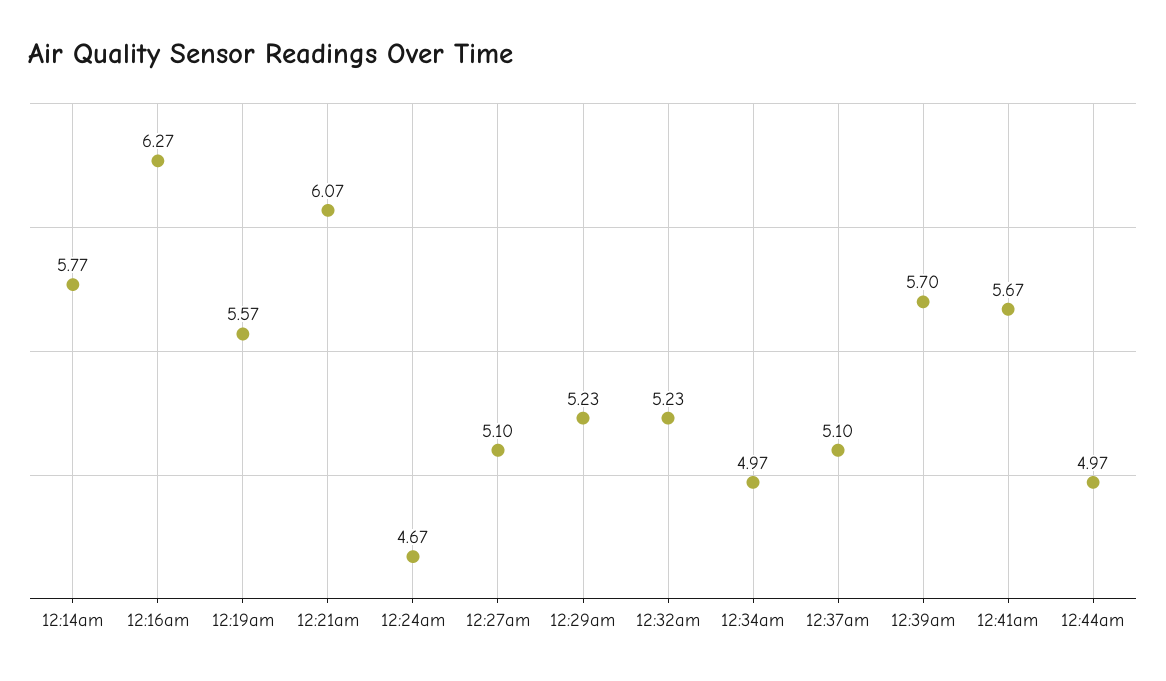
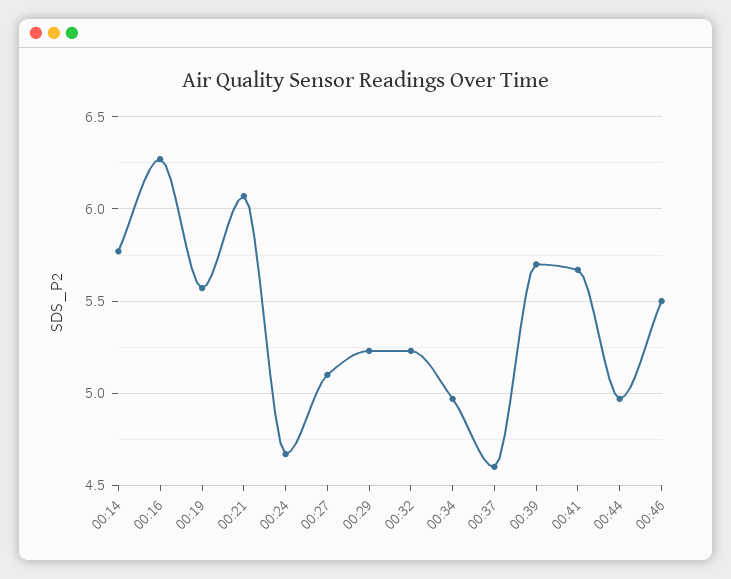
12:37am: 5.1 -> 4.6
00:46: none -> 5.5

